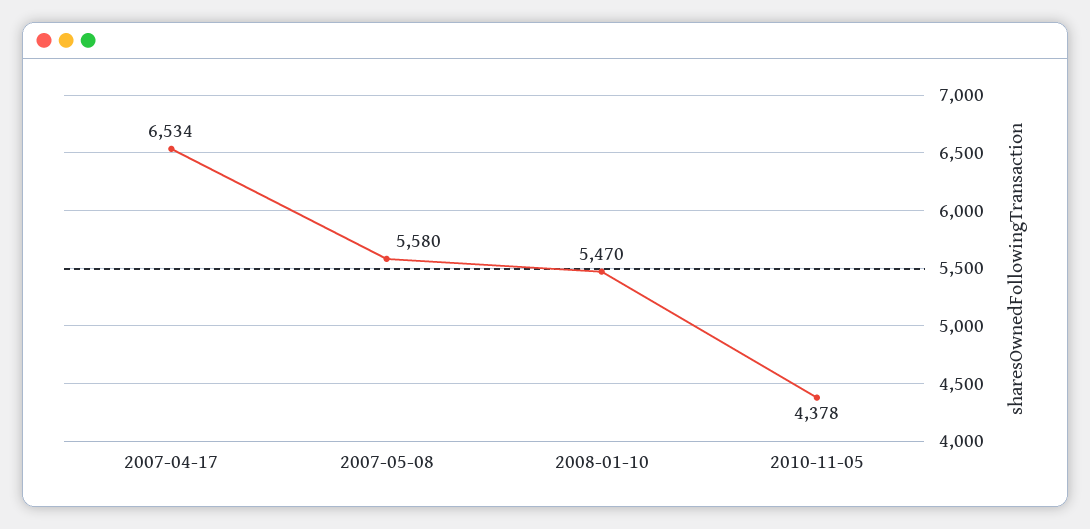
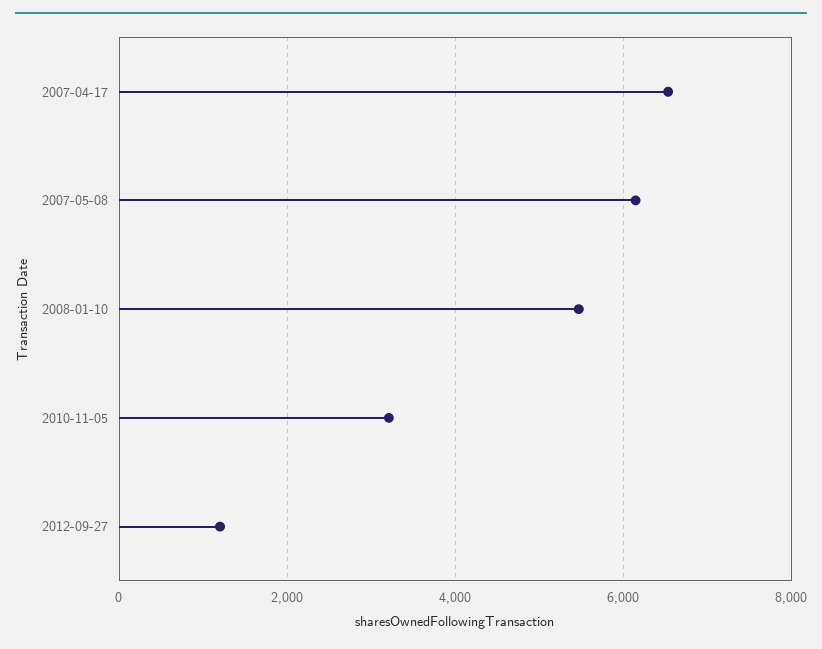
2007-05-08: 5580 -> 6200
2010-11-05: 4378 -> 3200
2012-09-27: none -> 1200

